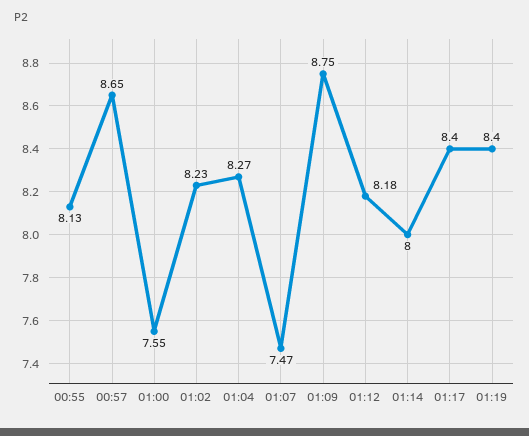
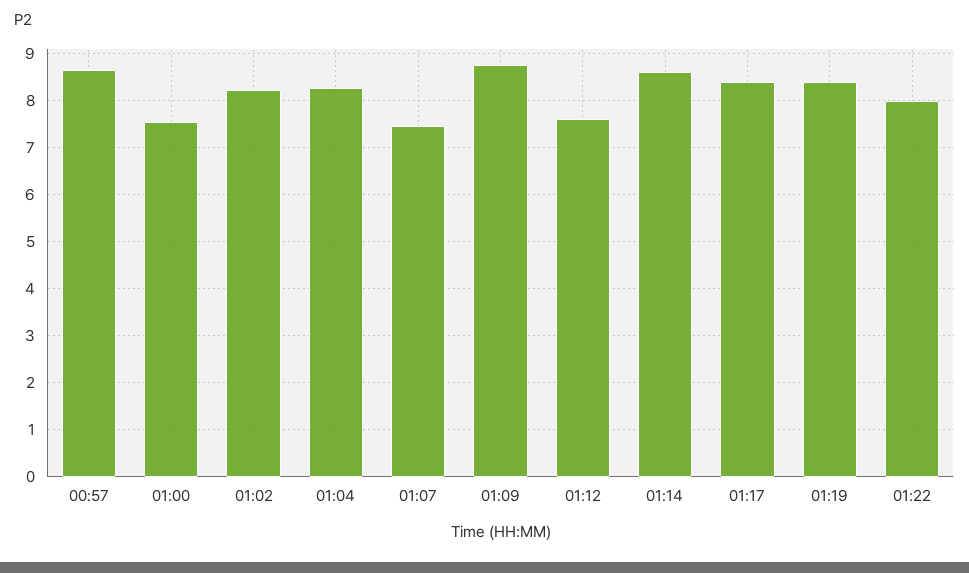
00:55: 8.13 -> none
01:12: 8.18 -> 7.6
01:14: 8 -> 8.6
01:22: none -> 8

